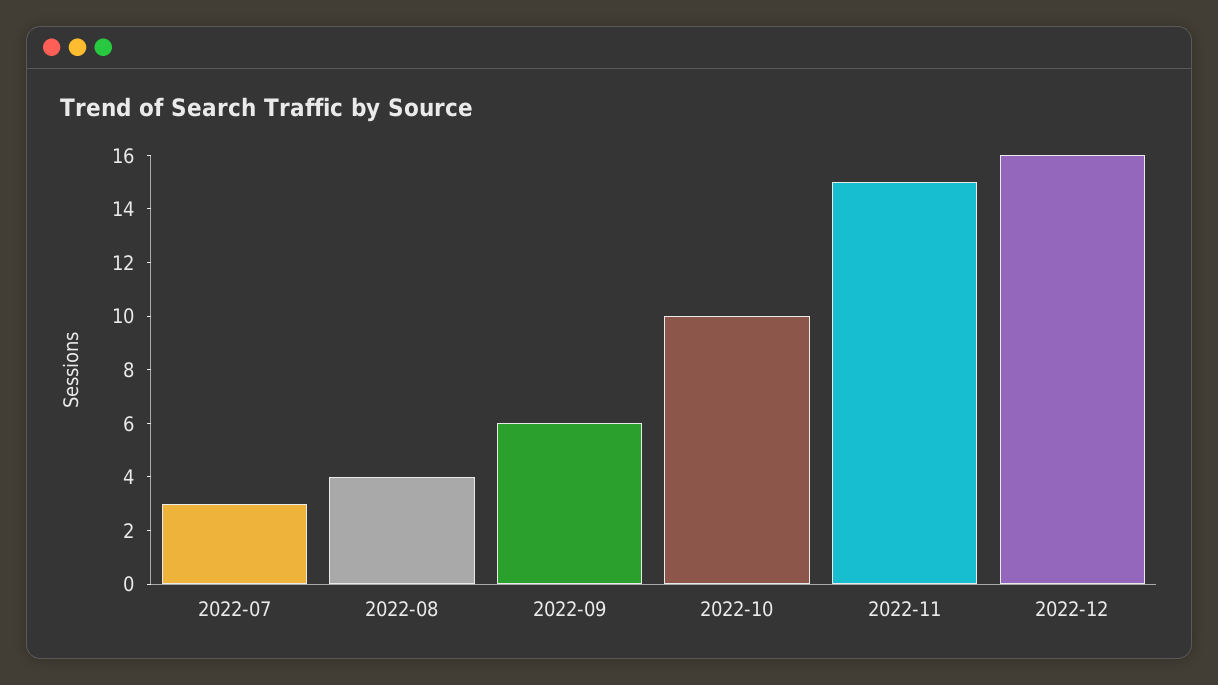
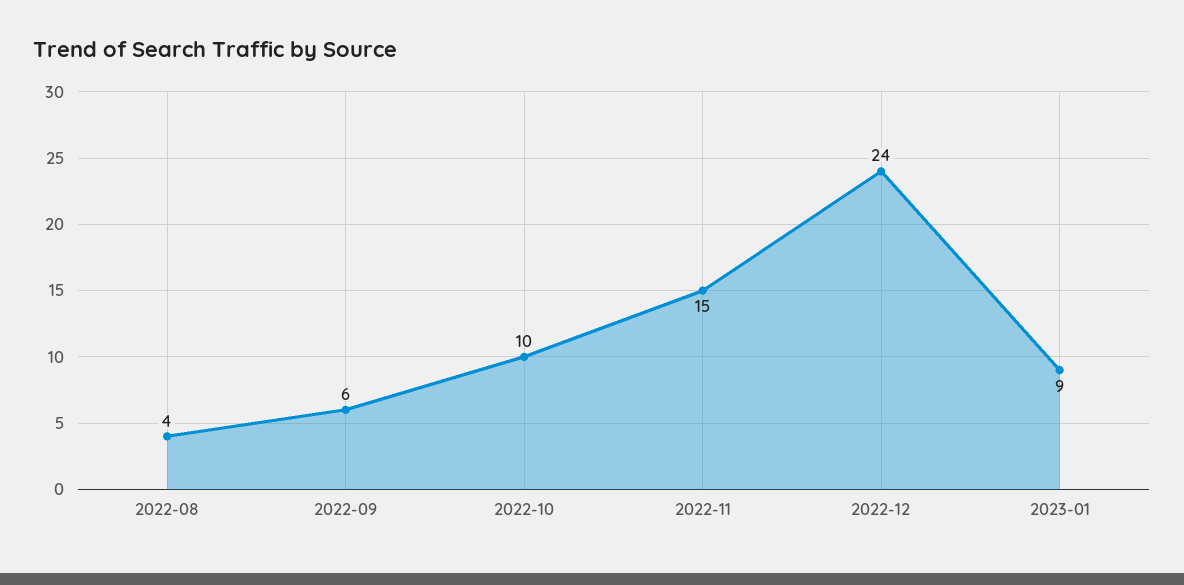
2022-07: 3 -> none
2022-12: 16 -> 24
2023-01: none -> 9

